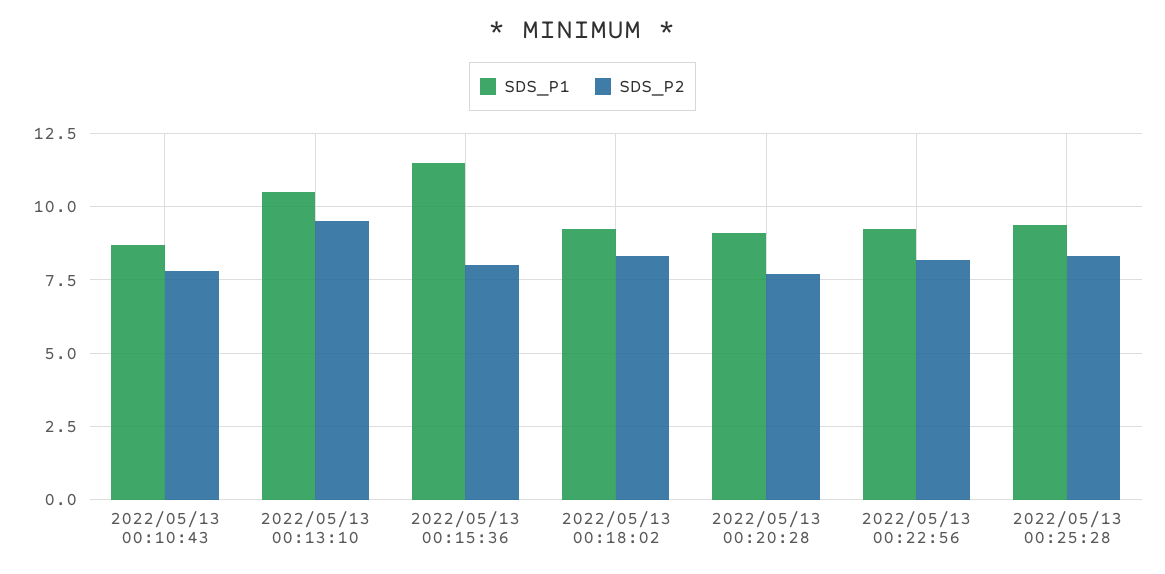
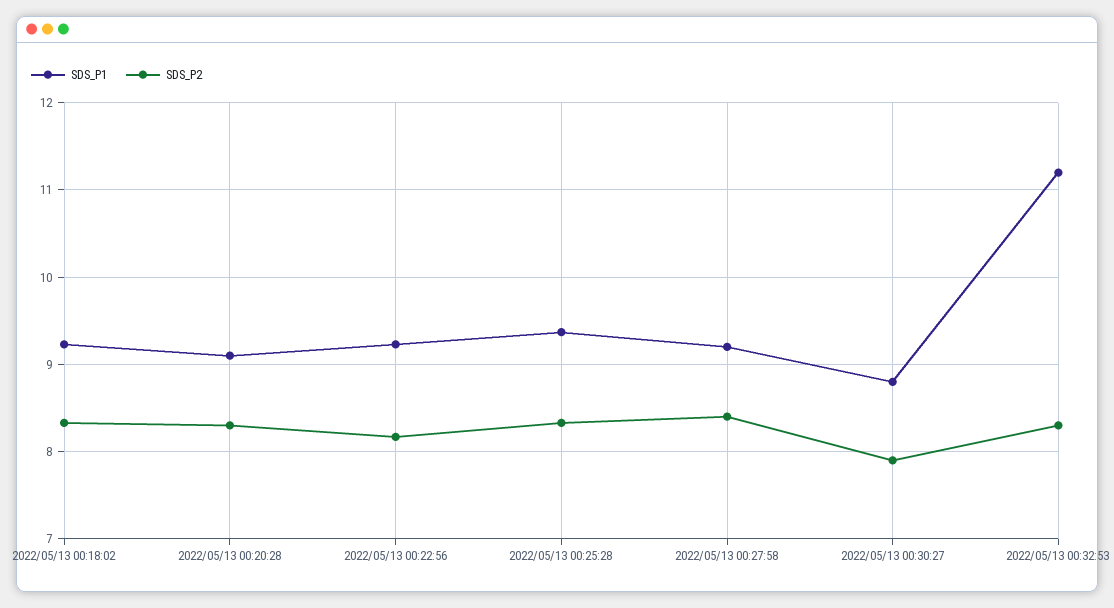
SDS_P1, 2022/05/13 00:10:43: 8.75 -> none
SDS_P2, 2022/05/13 00:10:43: 7.75 -> none
SDS_P1, 2022/05/13 00:13:10: 10.5 -> none
SDS_P2, 2022/05/13 00:13:10: 9.5 -> none
SDS_P1, 2022/05/13 00:15:36: 11.5 -> none
SDS_P2, 2022/05/13 00:15:36: 8 -> none
SDS_P2, 2022/05/13 00:20:28: 7.75 -> 8.3
SDS_P1, 2022/05/13 00:27:58: none -> 9.2
SDS_P2, 2022/05/13 00:27:58: none -> 8.4
SDS_P1, 2022/05/13 00:30:27: none -> 8.8
SDS_P2, 2022/05/13 00:30:27: none -> 7.9
SDS_P1, 2022/05/13 00:32:53: none -> 11.2
SDS_P2, 2022/05/13 00:32:53: none -> 8.3

